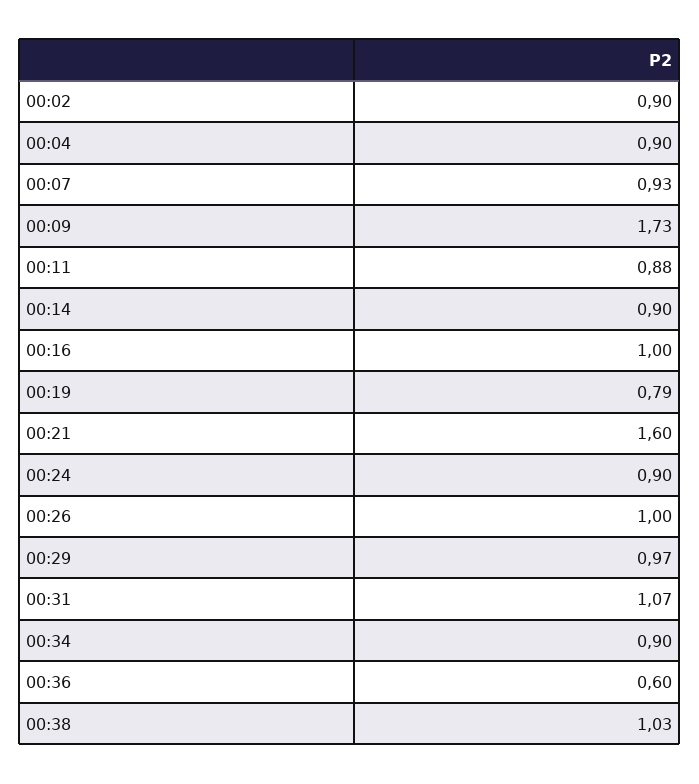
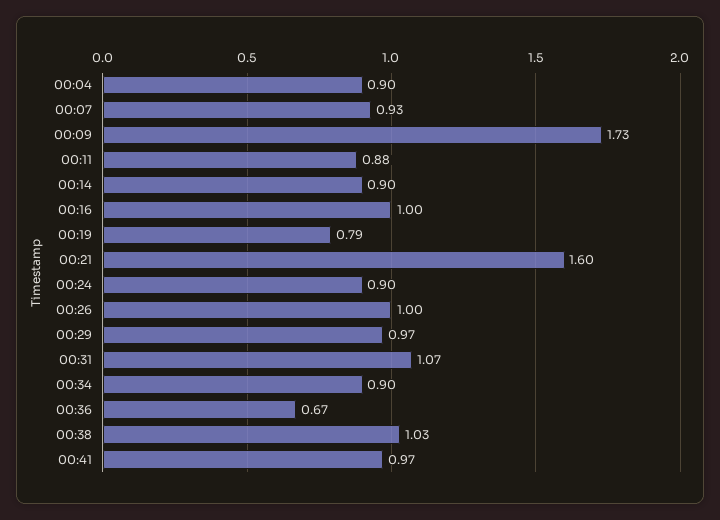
00:02: 0.9 -> none
00:36: 0.6 -> 0.67
00:41: none -> 0.97

